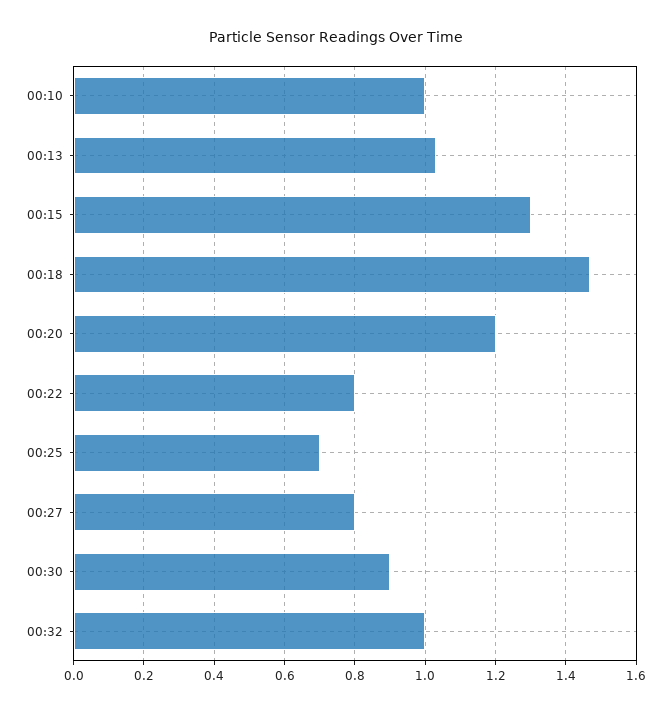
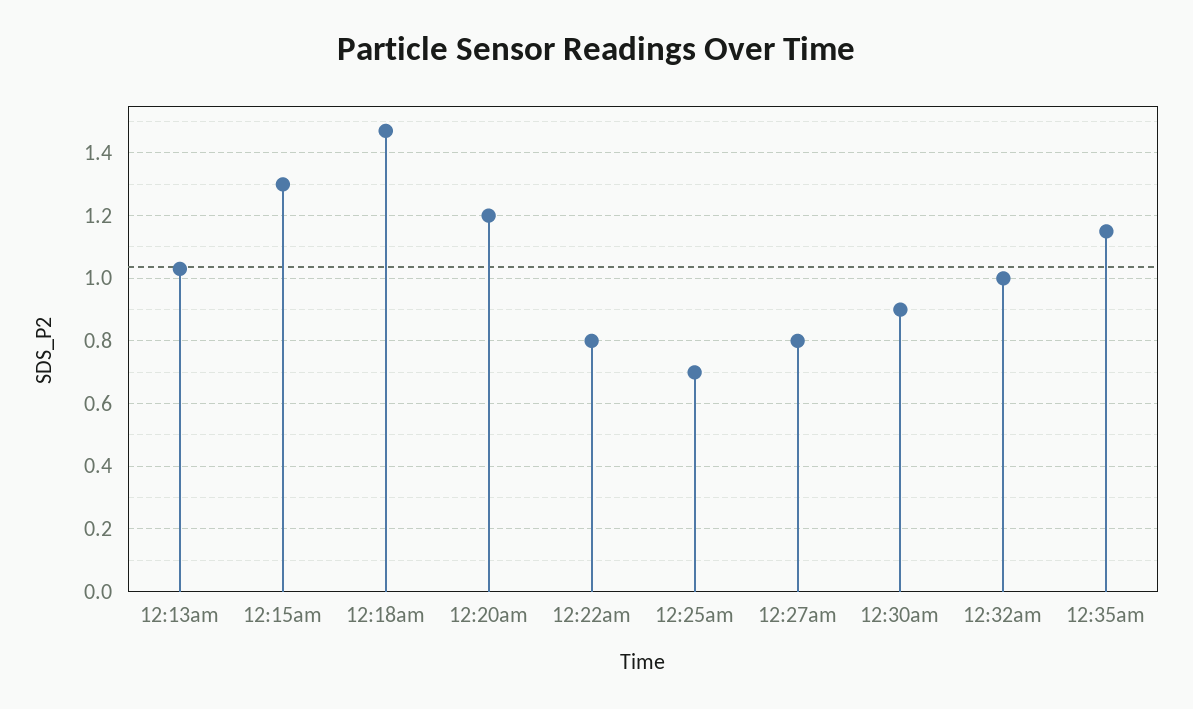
00:10: 1 -> none
12:35am: none -> 1.15

